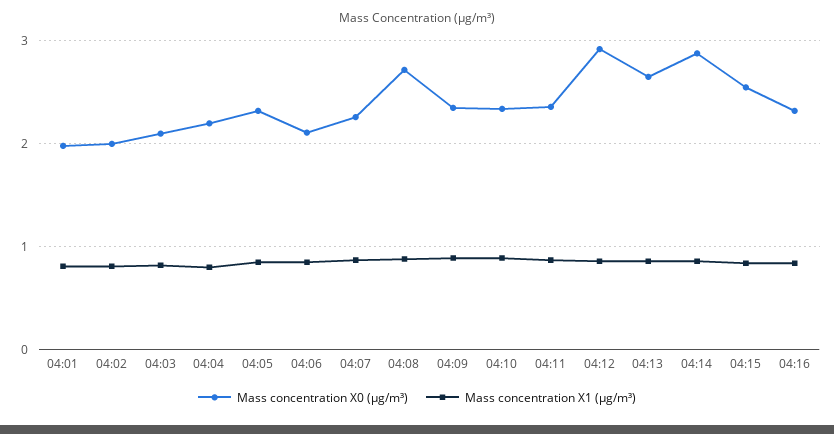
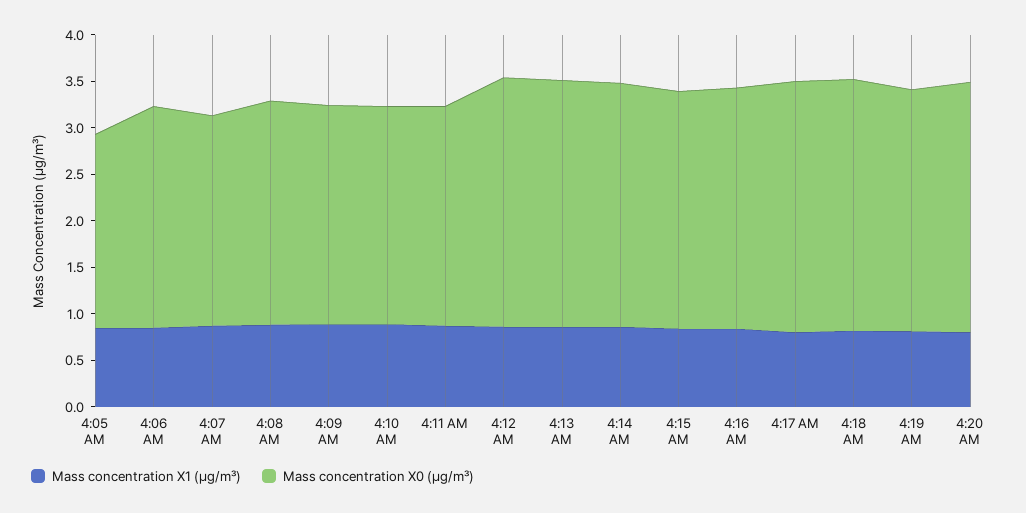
Mass concentration X0 (μg/m³), 04:01: 2 -> none
Mass concentration X1 (μg/m³), 04:01: 0.8 -> none
Mass concentration X0 (μg/m³), 04:02: 2 -> none
Mass concentration X1 (μg/m³), 04:02: 0.8 -> none
Mass concentration X0 (μg/m³), 04:03: 2.1 -> none
Mass concentration X1 (μg/m³), 04:03: 0.8 -> none
Mass concentration X0 (μg/m³), 04:04: 2.2 -> none
Mass concentration X1 (μg/m³), 04:04: 0.8 -> none
Mass concentration X0 (μg/m³), 04:05: 2.3 -> 2.1
Mass concentration X0 (μg/m³), 04:06: 2.1 -> 2.4
Mass concentration X0 (μg/m³), 04:08: 2.7 -> 2.4
Mass concentration X0 (μg/m³), 04:12: 2.9 -> 2.7
Mass concentration X0 (μg/m³), 04:14: 2.9 -> 2.6
Mass concentration X0 (μg/m³), 04:16: 2.3 -> 2.6
Mass concentration X1 (μg/m³), 4:17 AM: none -> 0.8
Mass concentration X0 (μg/m³), 4:17 AM: none -> 2.7
Mass concentration X1 (μg/m³), 4:18 AM: none -> 0.8
Mass concentration X0 (μg/m³), 4:18 AM: none -> 2.7
Mass concentration X1 (μg/m³), 4:19 AM: none -> 0.8
Mass concentration X0 (μg/m³), 4:19 AM: none -> 2.6
Mass concentration X1 (μg/m³), 4:20 AM: none -> 0.8
Mass concentration X0 (μg/m³), 4:20 AM: none -> 2.7

